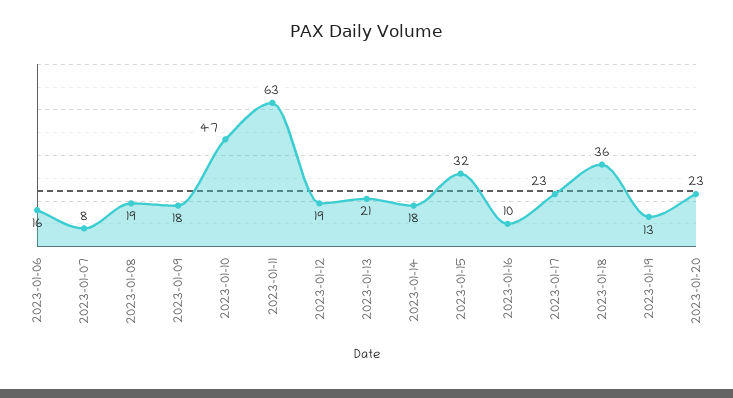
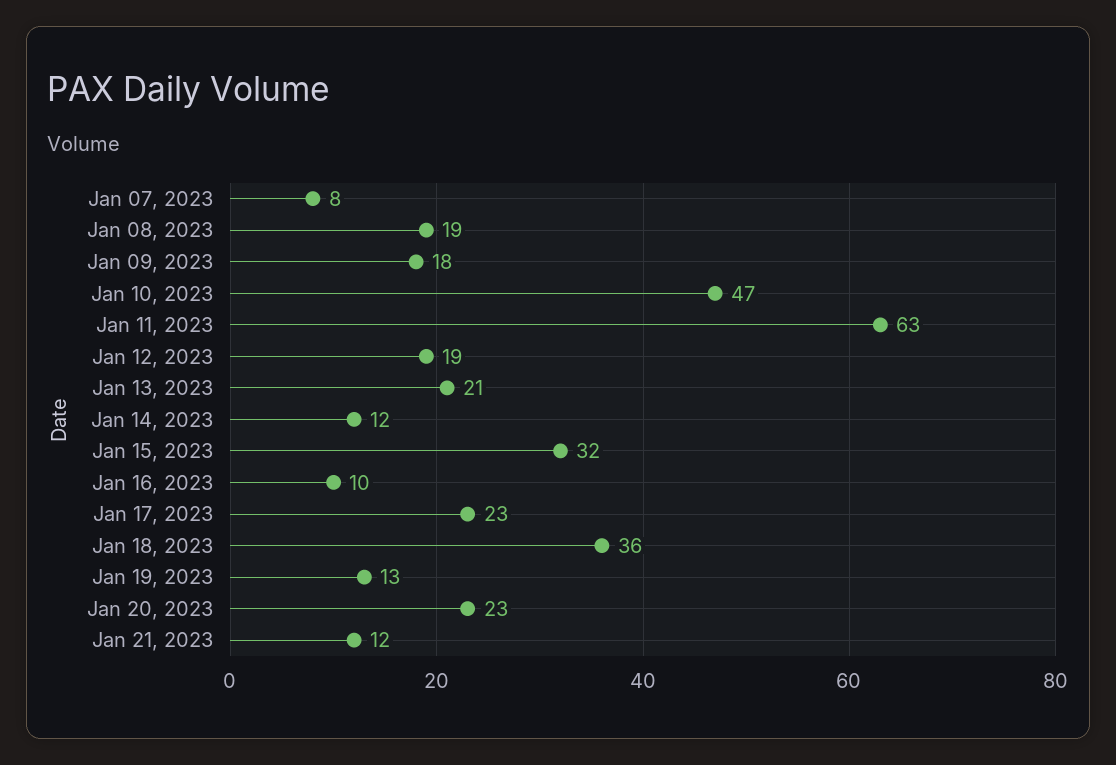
2023-01-06: 16 -> none
2023-01-14: 18 -> 12
Jan 21, 2023: none -> 12

